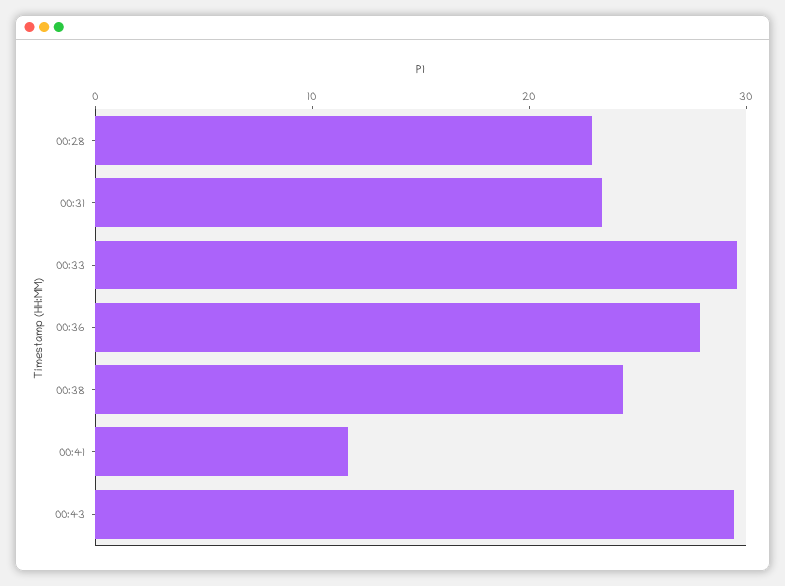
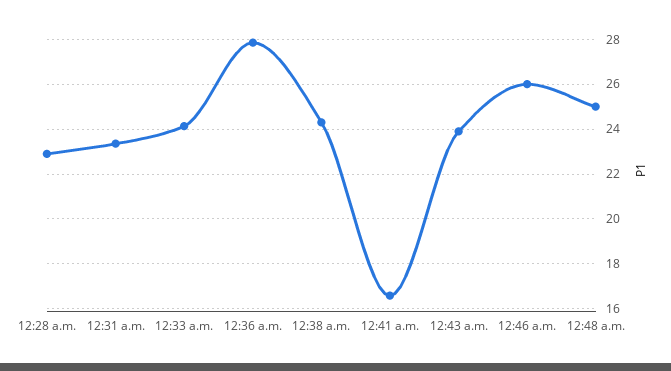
00:33: 30 -> 24
00:41: 12 -> 16.5
00:43: 30 -> 24
12:46 a.m.: none -> 26
12:48 a.m.: none -> 25

